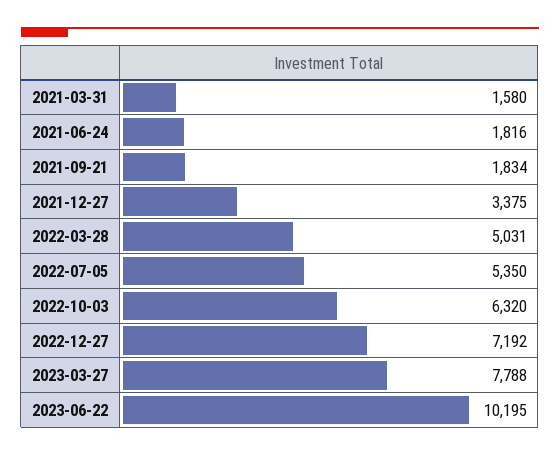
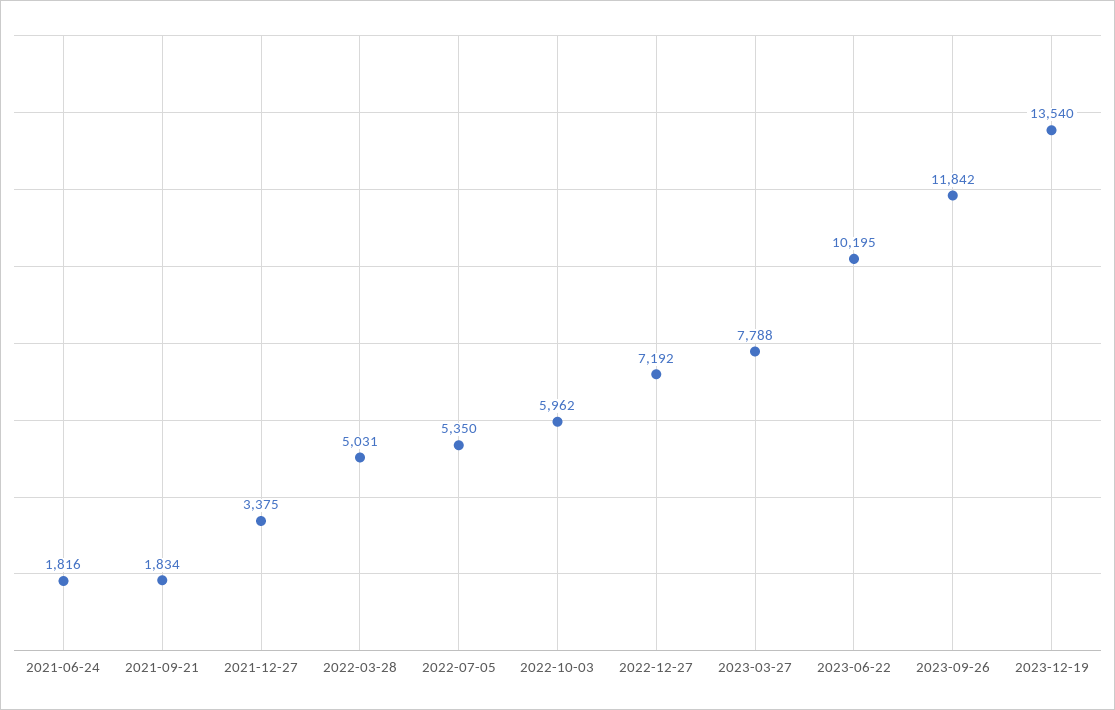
2021-03-31: 1580 -> none
2022-10-03: 6320 -> 5962
2023-09-26: none -> 11842
2023-12-19: none -> 13540

